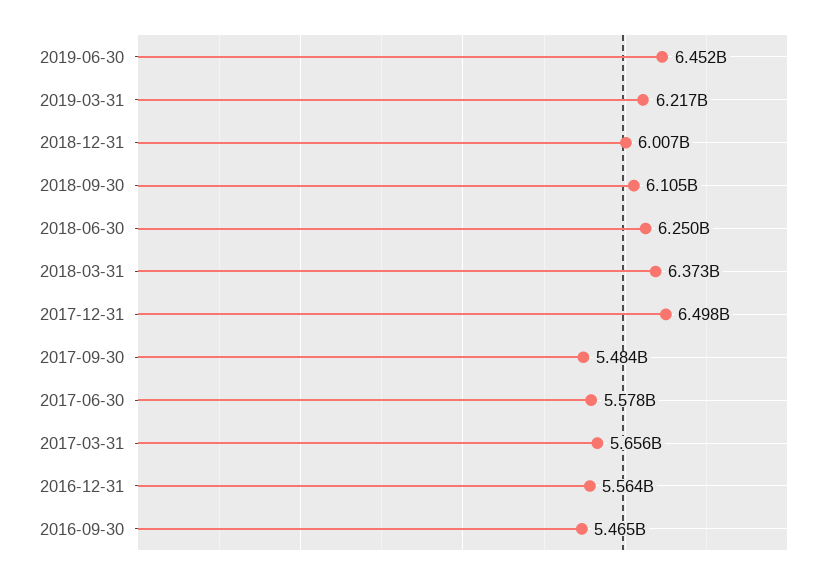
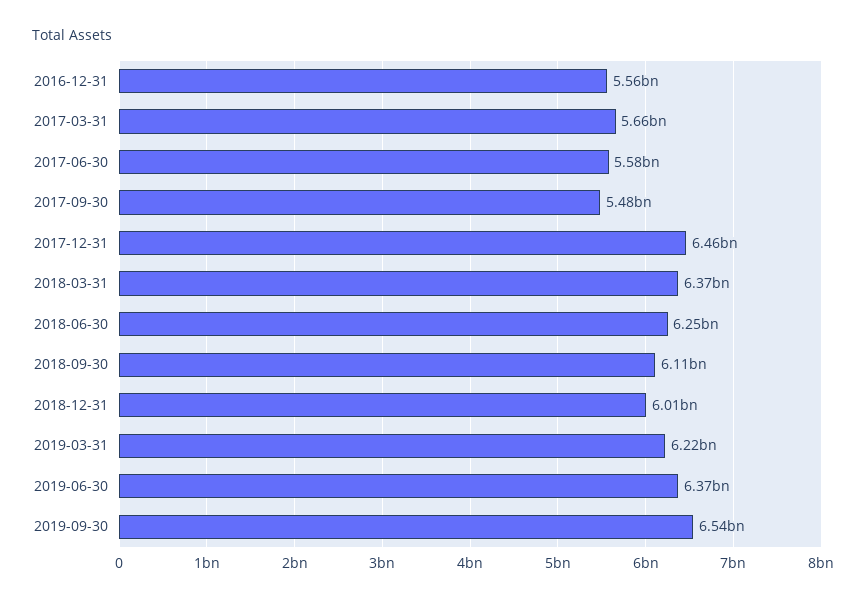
2019-06-30: 6452000000 -> 6370000000
2017-12-31: 6498000000 -> 6460000000
2016-09-30: 5465000000 -> none
2019-09-30: none -> 6540000000

